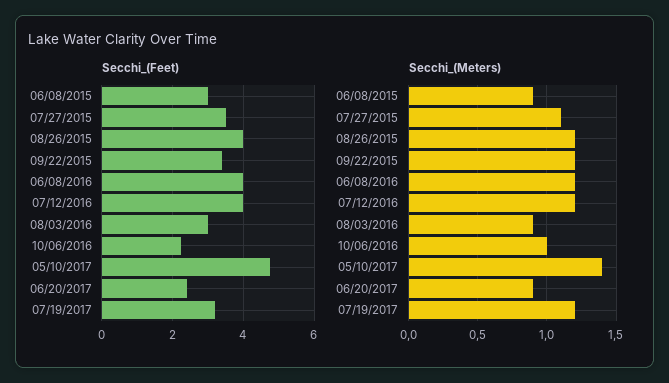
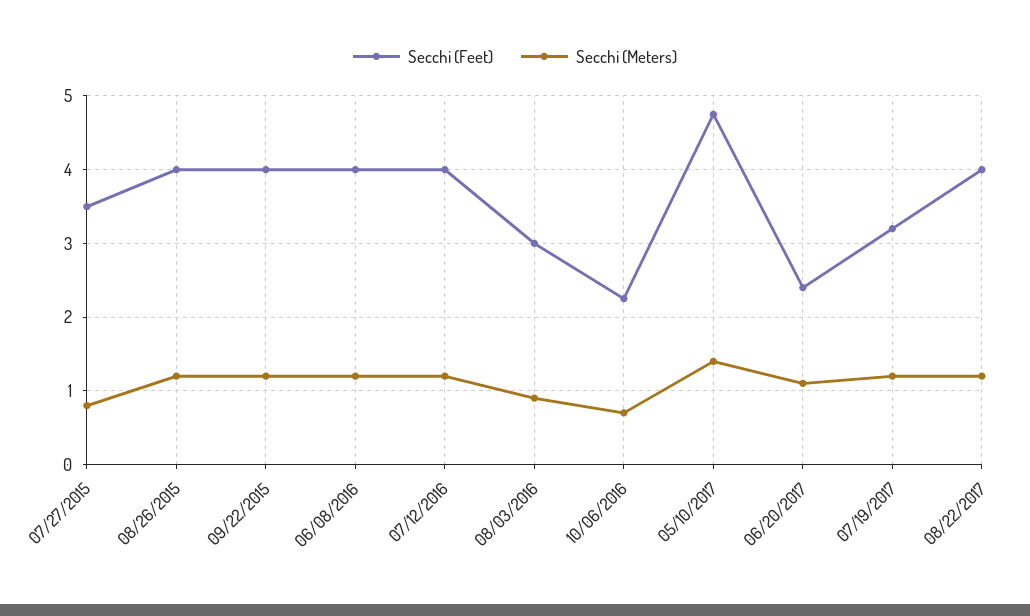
Secchi_(Feet), 06/08/2015: 3 -> none
Secchi_(Feet), 09/22/2015: 3.4 -> 4
Secchi_(Meters), 06/08/2015: 0.9 -> none
Secchi_(Meters), 07/27/2015: 1.1 -> 0.8
Secchi_(Meters), 10/06/2016: 1 -> 0.7
Secchi_(Meters), 06/20/2017: 0.9 -> 1.1
Secchi_(Feet), 08/22/2017: none -> 4
Secchi_(Meters), 08/22/2017: none -> 1.2

